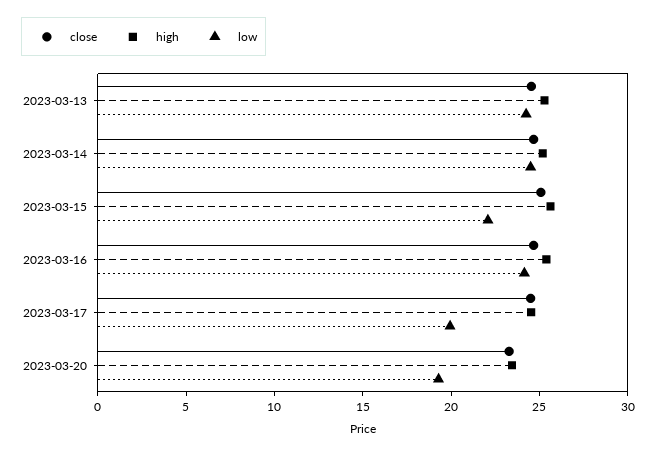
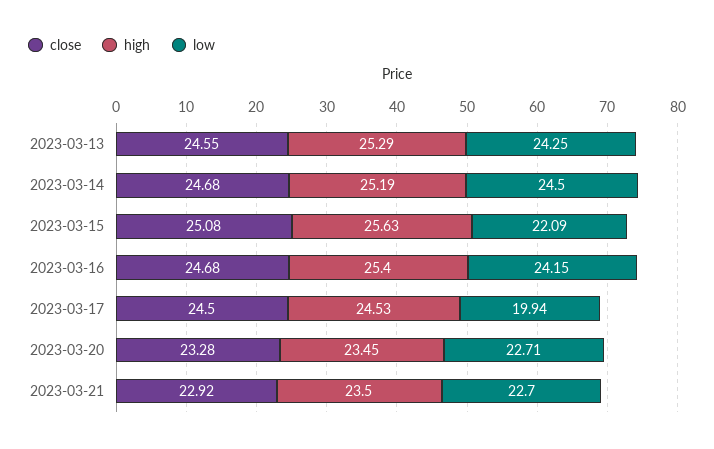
low, 2023-03-20: 19 -> 22.71
close, 2023-03-21: none -> 22.92
high, 2023-03-21: none -> 23.5
low, 2023-03-21: none -> 22.7

